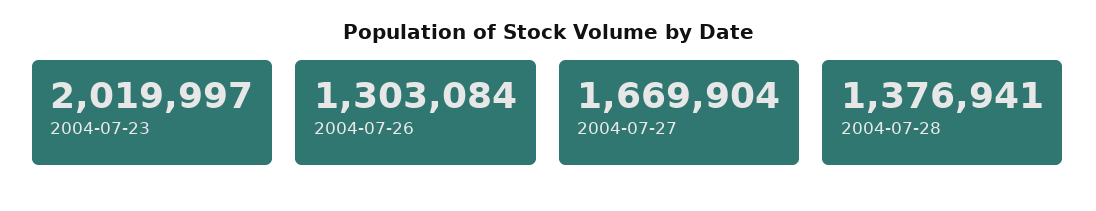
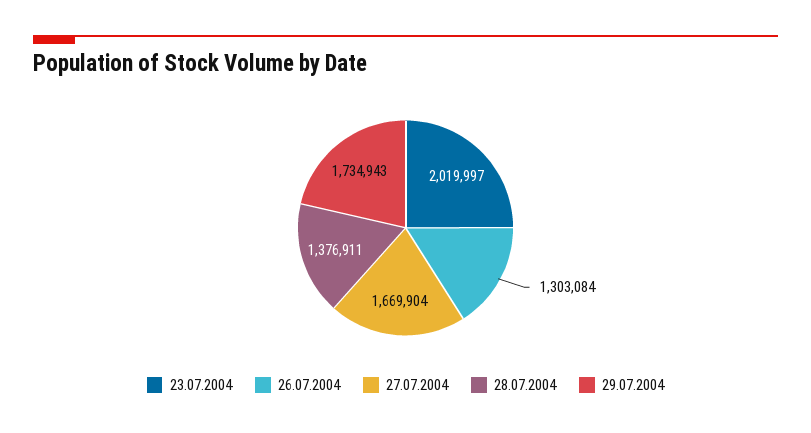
2004-07-28: 1376941 -> 1376911
29.07.2004: none -> 1734943

